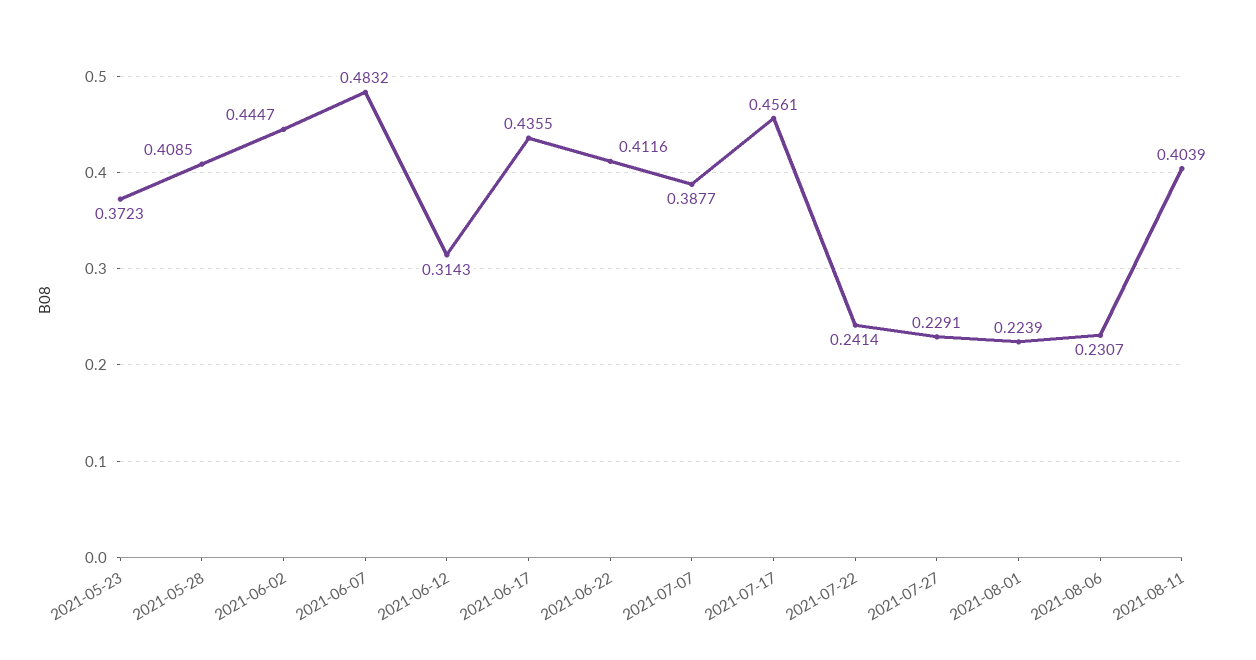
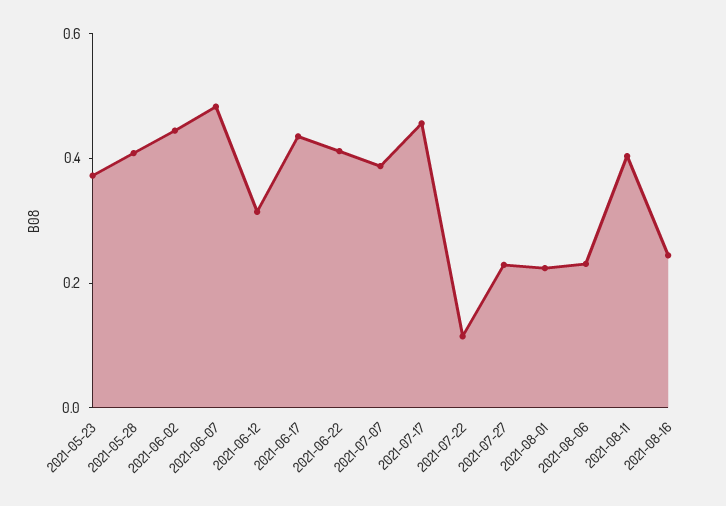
2021-07-22: 0.2414 -> 0.1
2021-08-16: none -> 0.25

